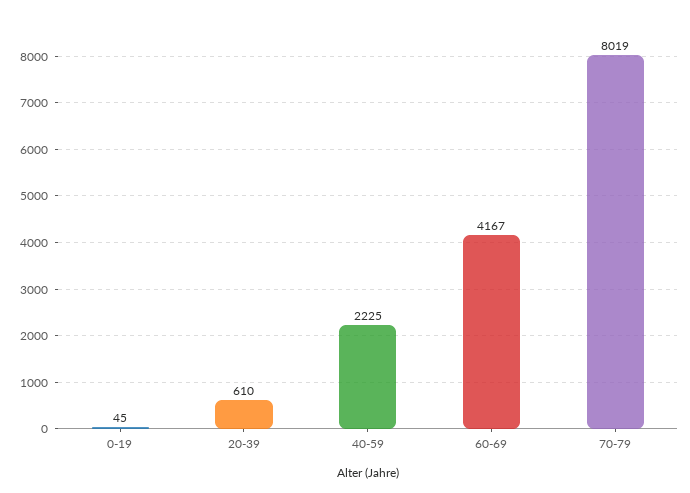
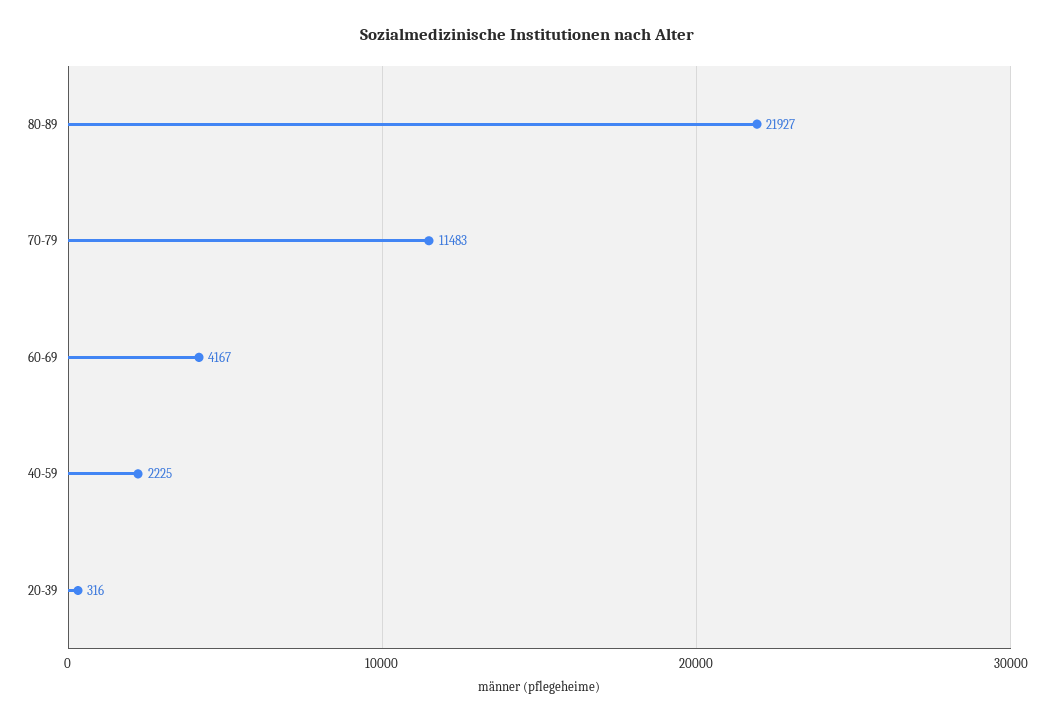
0-19: 45 -> none
20-39: 610 -> 316
70-79: 8019 -> 11483
80-89: none -> 21927

